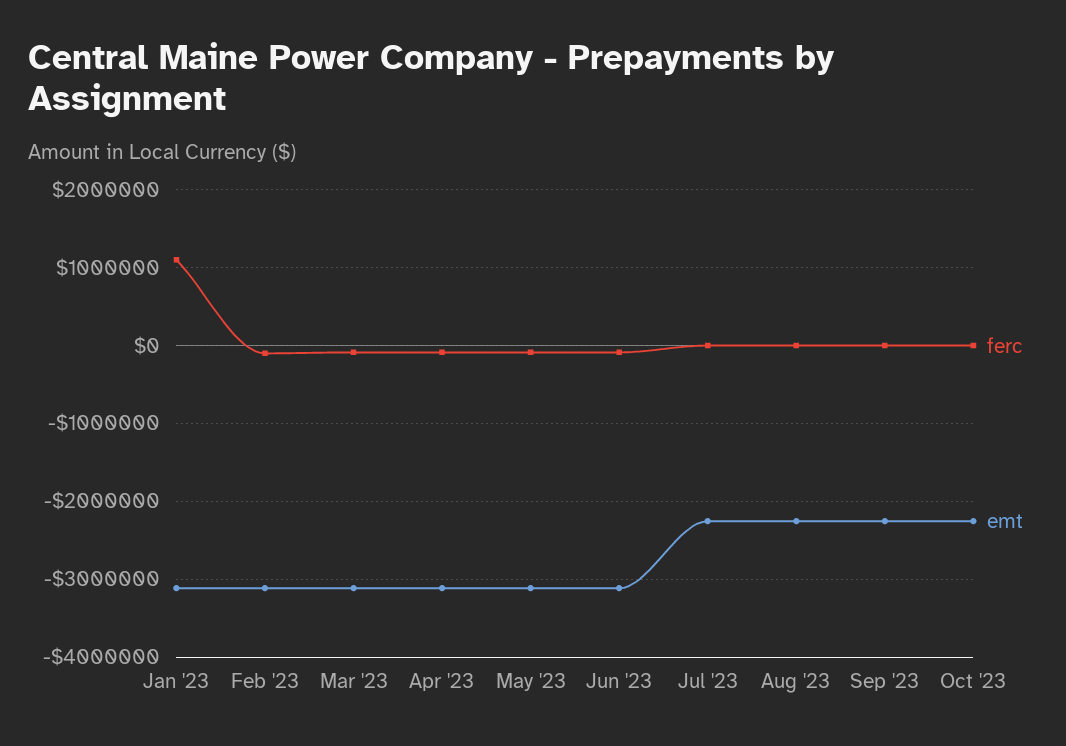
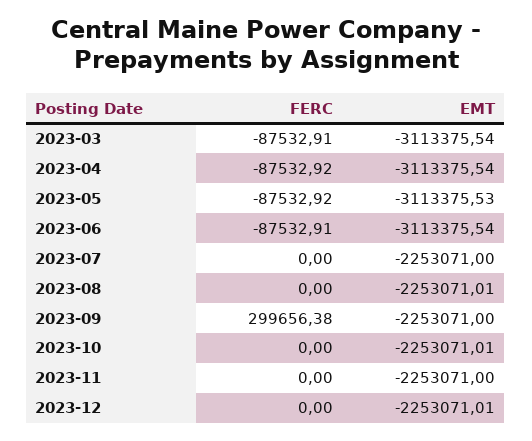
ferc, Jan '23: 1100000 -> none
emt, Jan '23: -3100000 -> none
ferc, Feb '23: -100000 -> none
emt, Feb '23: -3100000 -> none
ferc, Sep '23: 0 -> 299656.38
ferc, 2023-11: none -> 0
emt, 2023-11: none -> -2253071
ferc, 2023-12: none -> 0
emt, 2023-12: none -> -2253071.01

